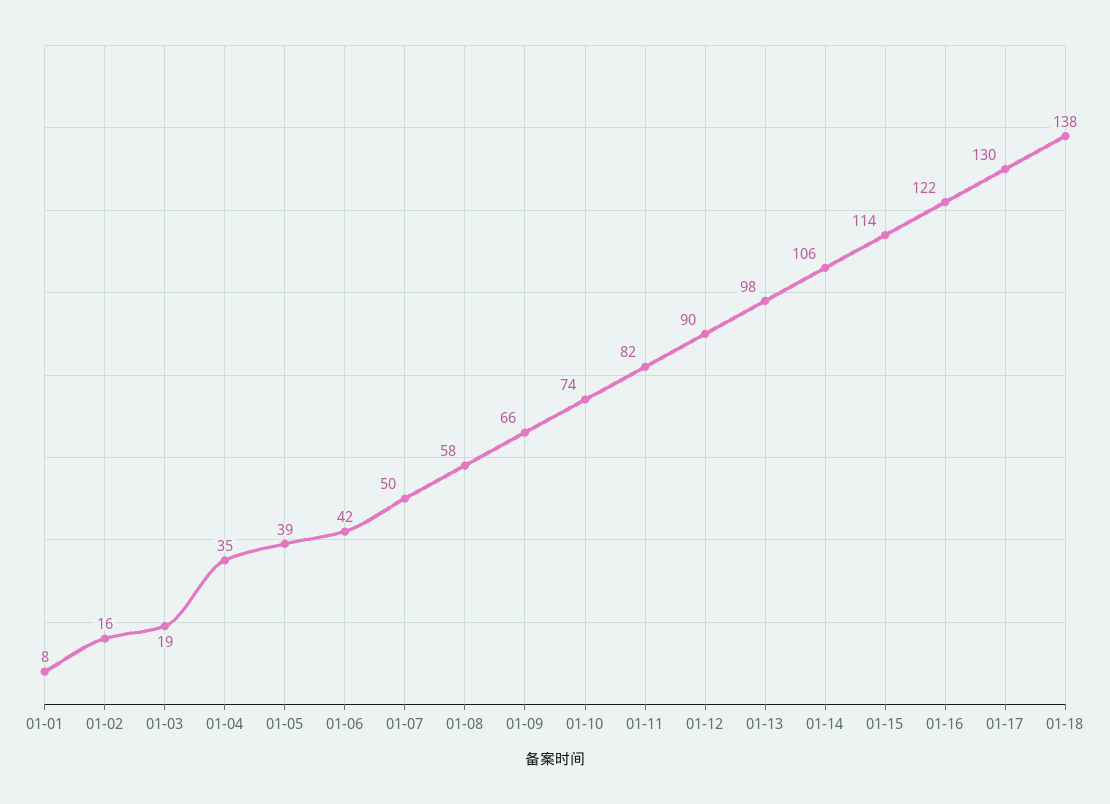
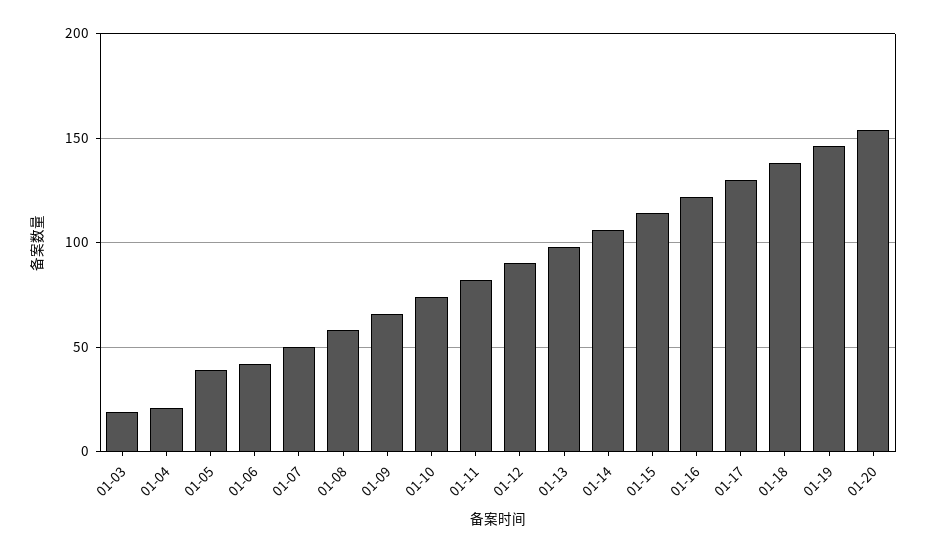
01-01: 8 -> none
01-02: 16 -> none
01-04: 35 -> 20
01-19: none -> 145
01-20: none -> 155

